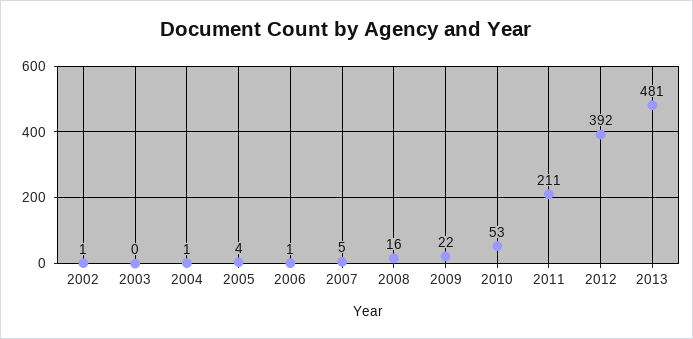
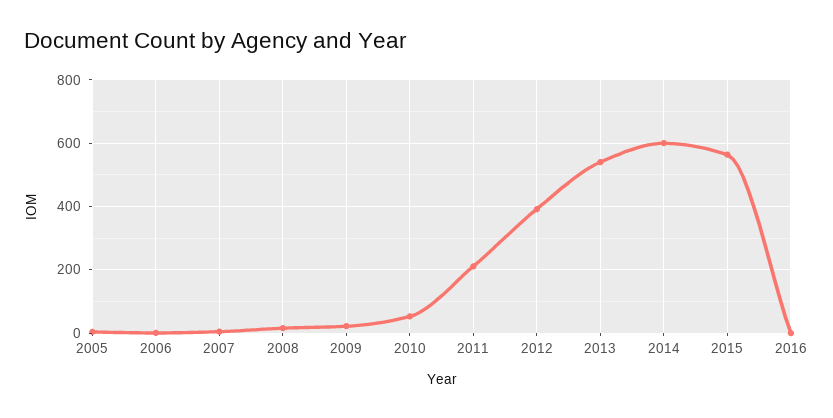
2002: 1 -> none
2003: 0 -> none
2004: 1 -> none
2013: 481 -> 540
2014: none -> 600
2015: none -> 560
2016: none -> 0

